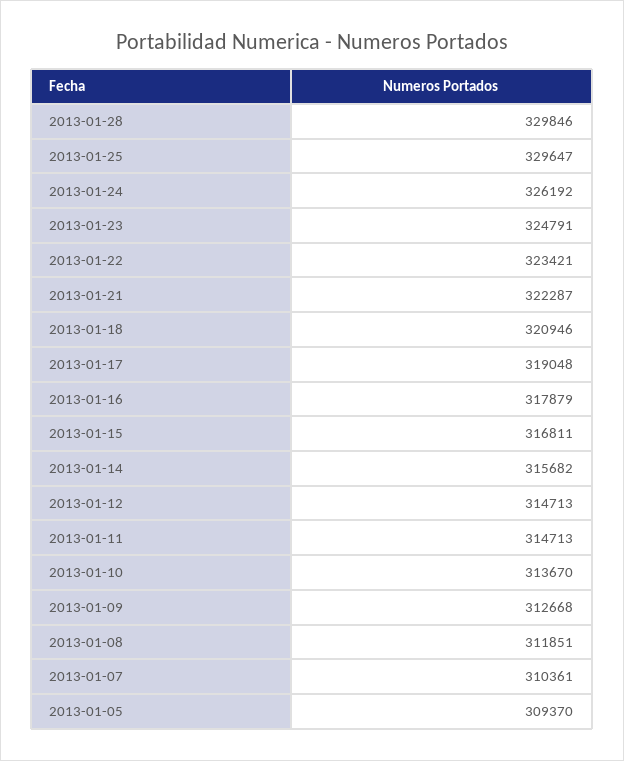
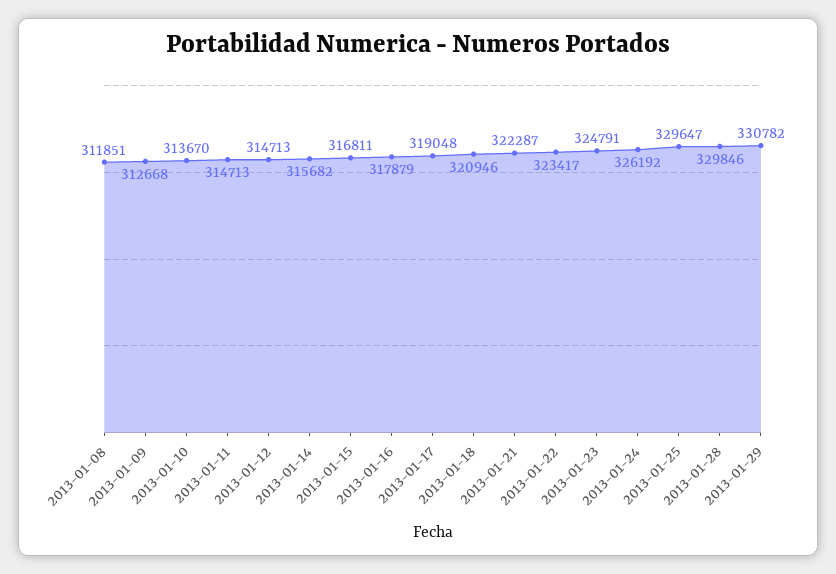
2013-01-22: 323421 -> 323417
2013-01-07: 310361 -> none
2013-01-05: 309370 -> none
2013-01-29: none -> 330782

